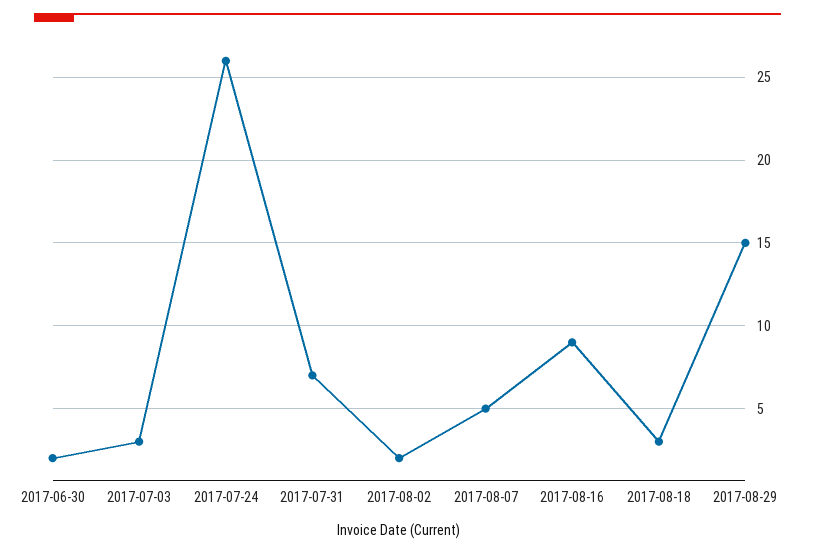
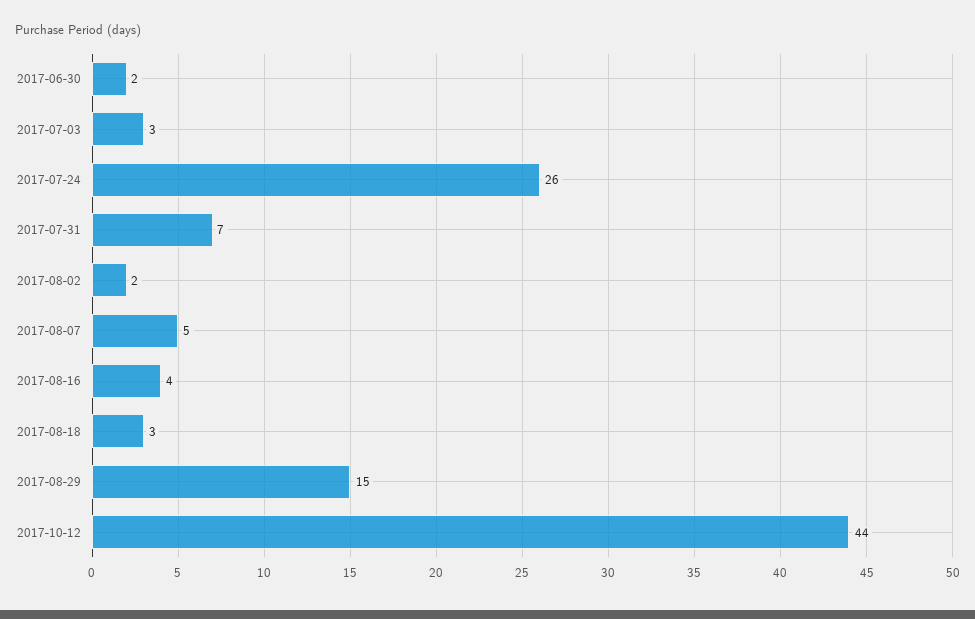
2017-08-16: 9 -> 4
2017-10-12: none -> 44

